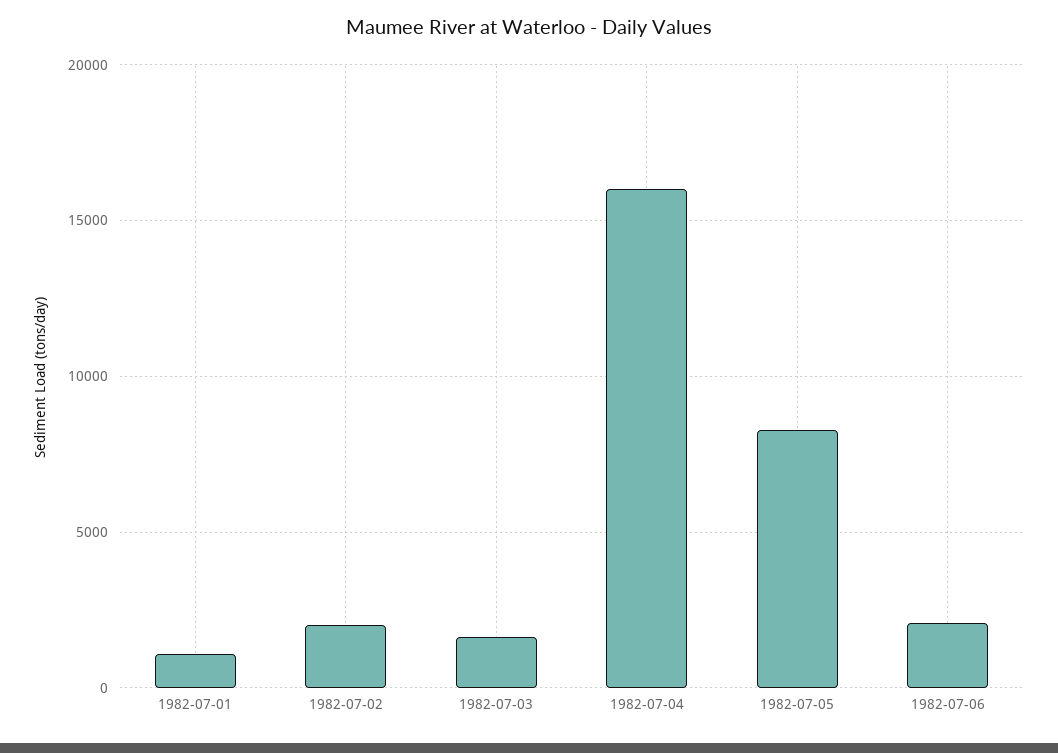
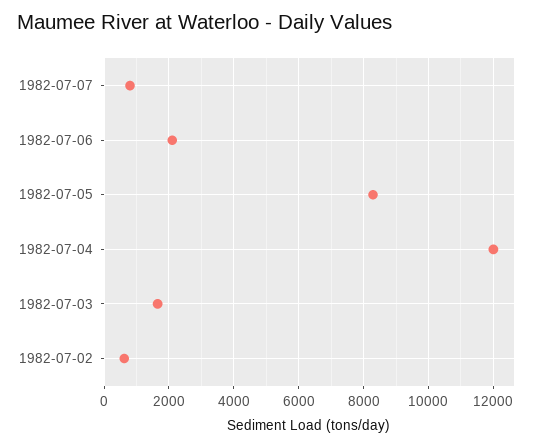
1982-07-01: 1000 -> none
1982-07-02: 2000 -> 600
1982-07-04: 16000 -> 12000
1982-07-07: none -> 800

